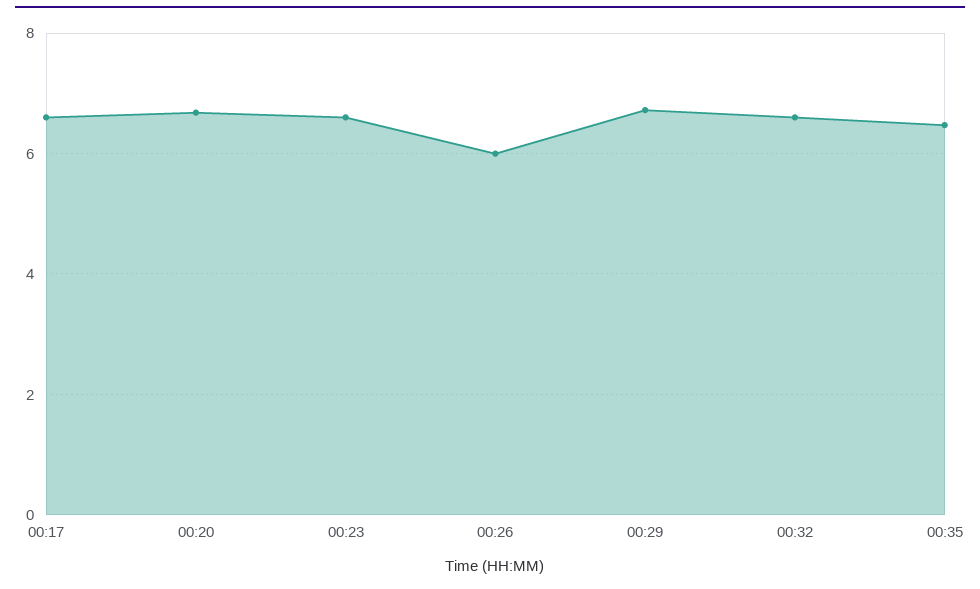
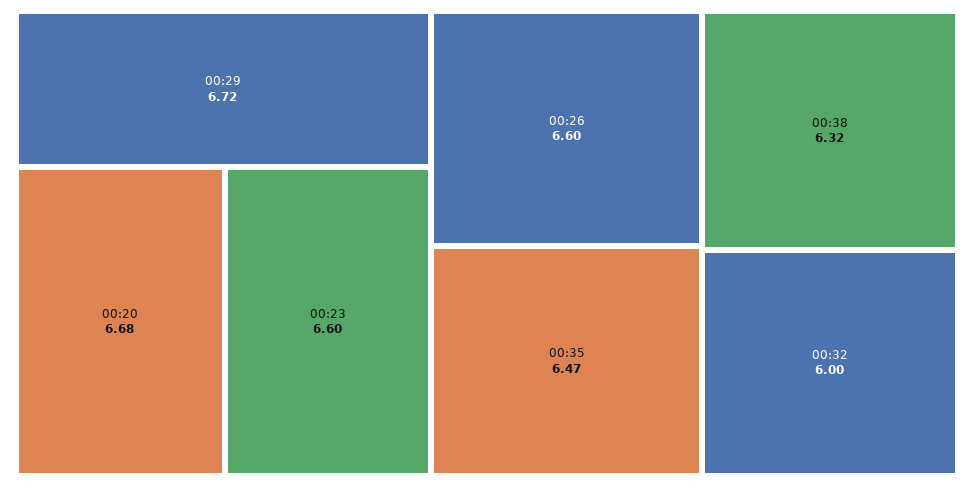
00:17: 6.6 -> none
00:26: 6 -> 6.6
00:32: 6.6 -> 6
00:38: none -> 6.32

